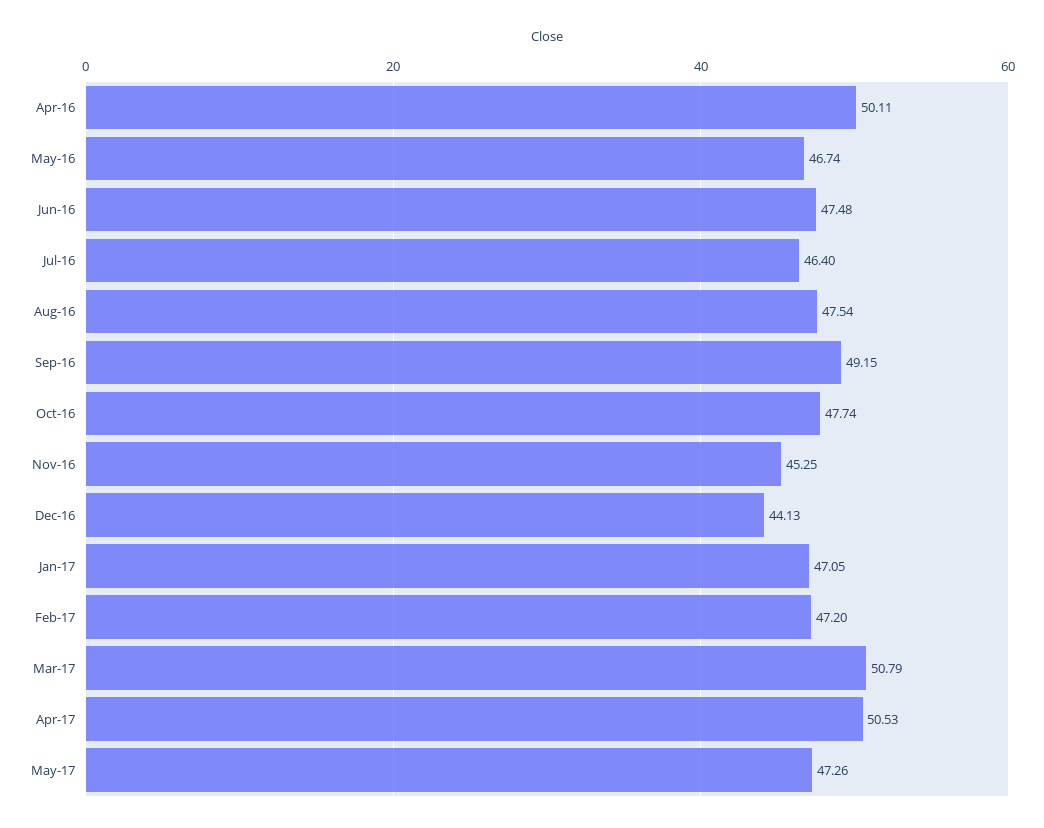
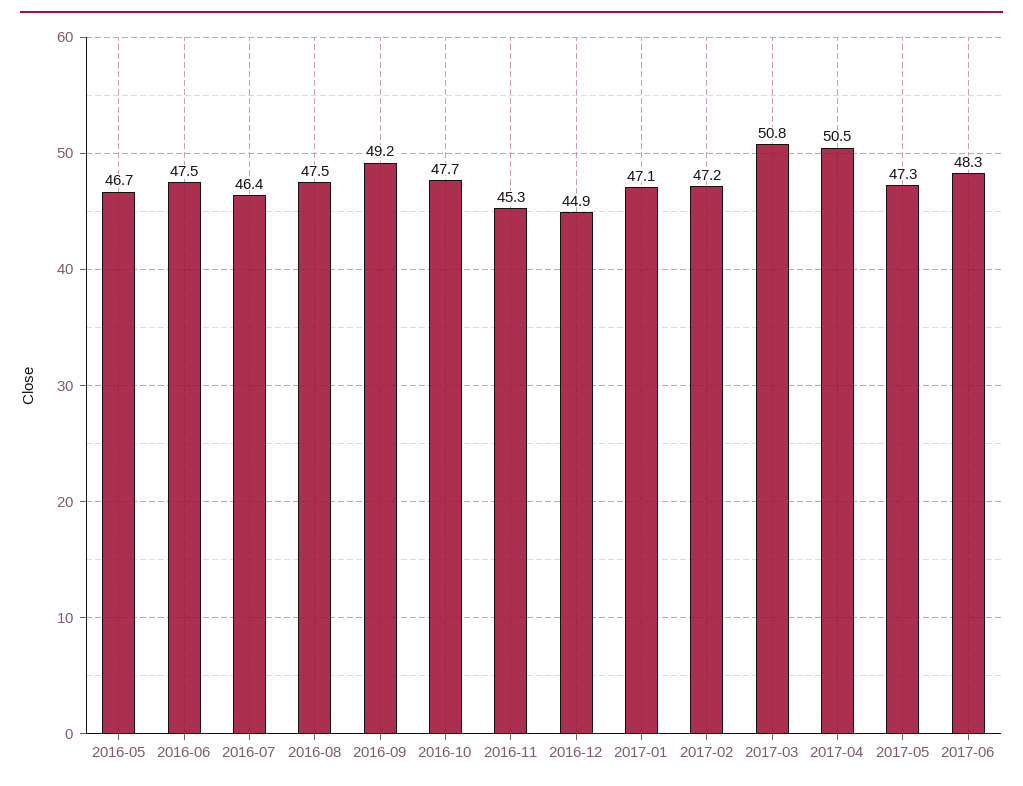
Apr-16: 50.11 -> none
Dec-16: 44.13 -> 44.9
2017-06: none -> 48.3

